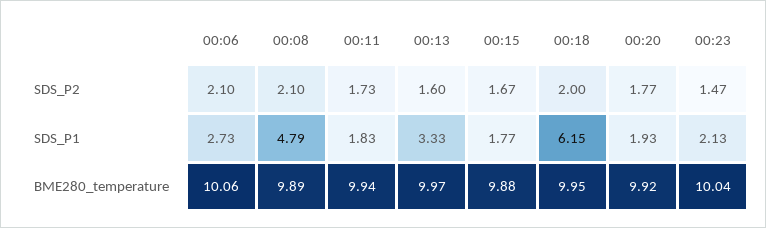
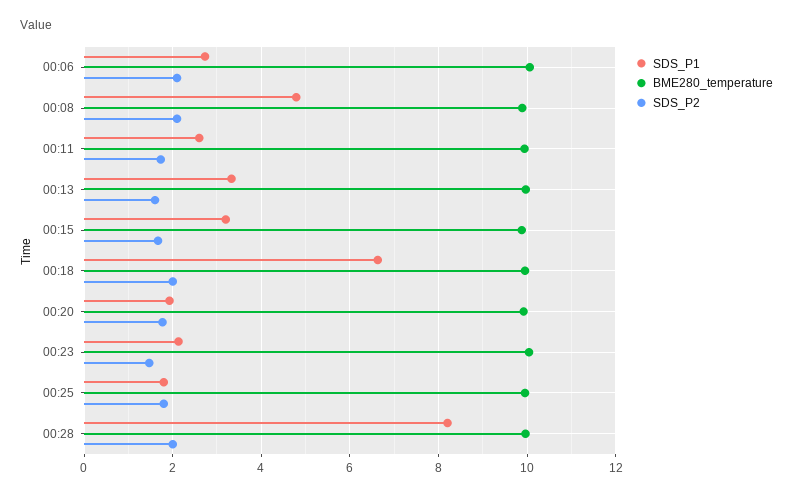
SDS_P1, 00:11: 1.83 -> 2.6
SDS_P1, 00:15: 1.77 -> 3.2
SDS_P1, 00:18: 6.15 -> 6.6
SDS_P1, 00:25: none -> 1.8
BME280_temperature, 00:25: none -> 10
SDS_P2, 00:25: none -> 1.8
SDS_P1, 00:28: none -> 8.2
BME280_temperature, 00:28: none -> 10
SDS_P2, 00:28: none -> 2

